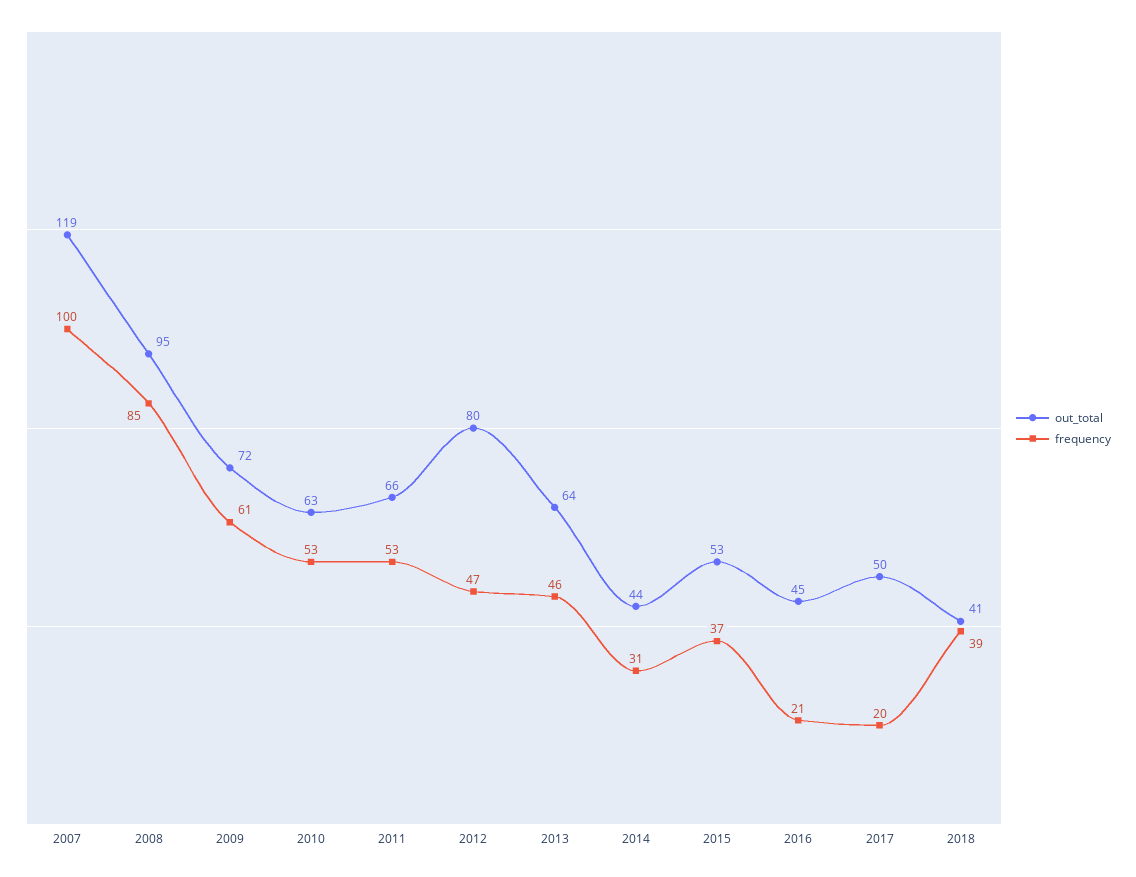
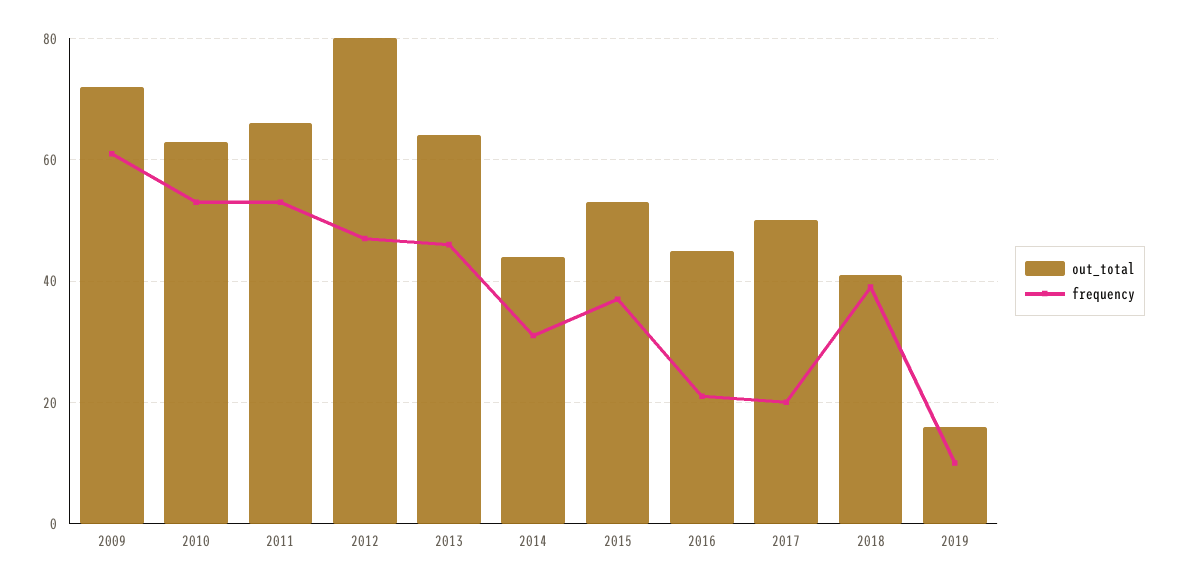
out_total, 2007: 119 -> none
frequency, 2007: 100 -> none
out_total, 2008: 95 -> none
frequency, 2008: 85 -> none
out_total, 2019: none -> 15
frequency, 2019: none -> 10

